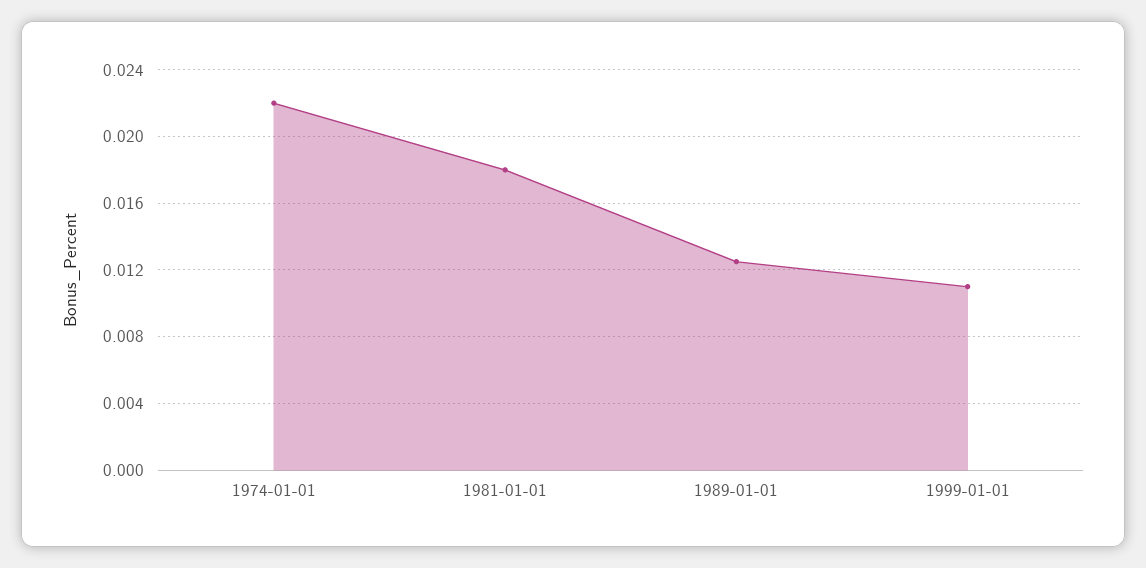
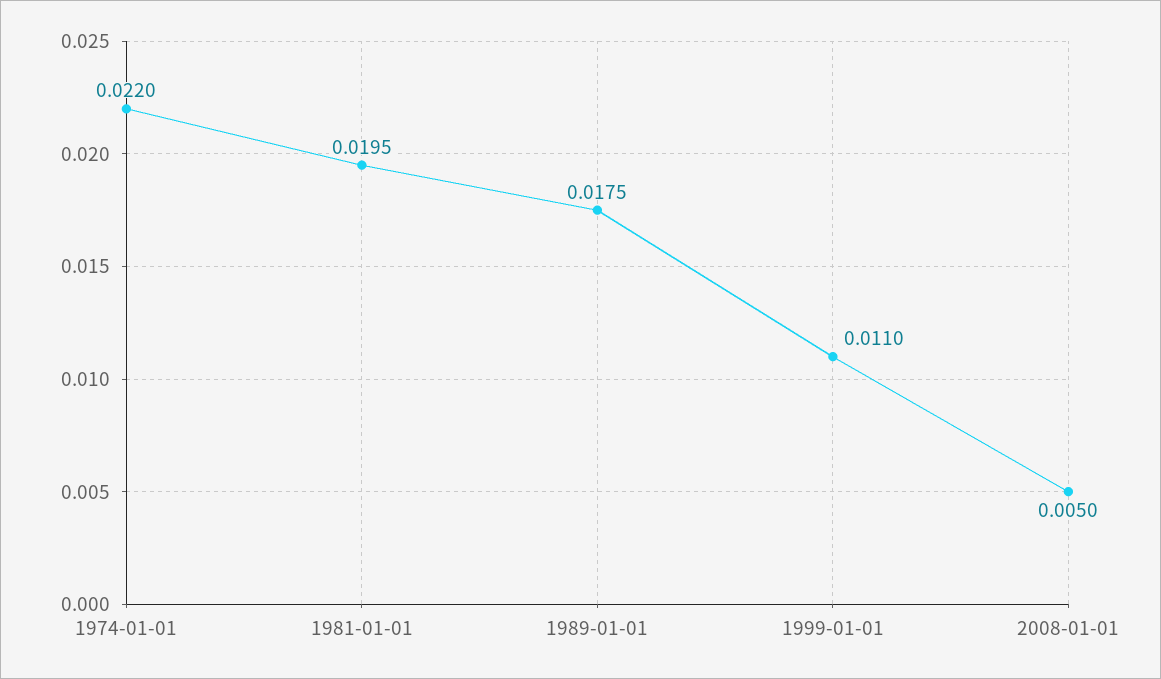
1981-01-01: 0.018 -> 0.0195
1989-01-01: 0.0125 -> 0.0175
2008-01-01: none -> 0.005

